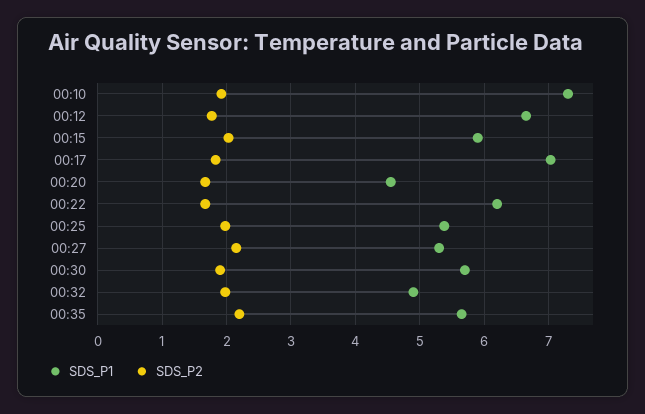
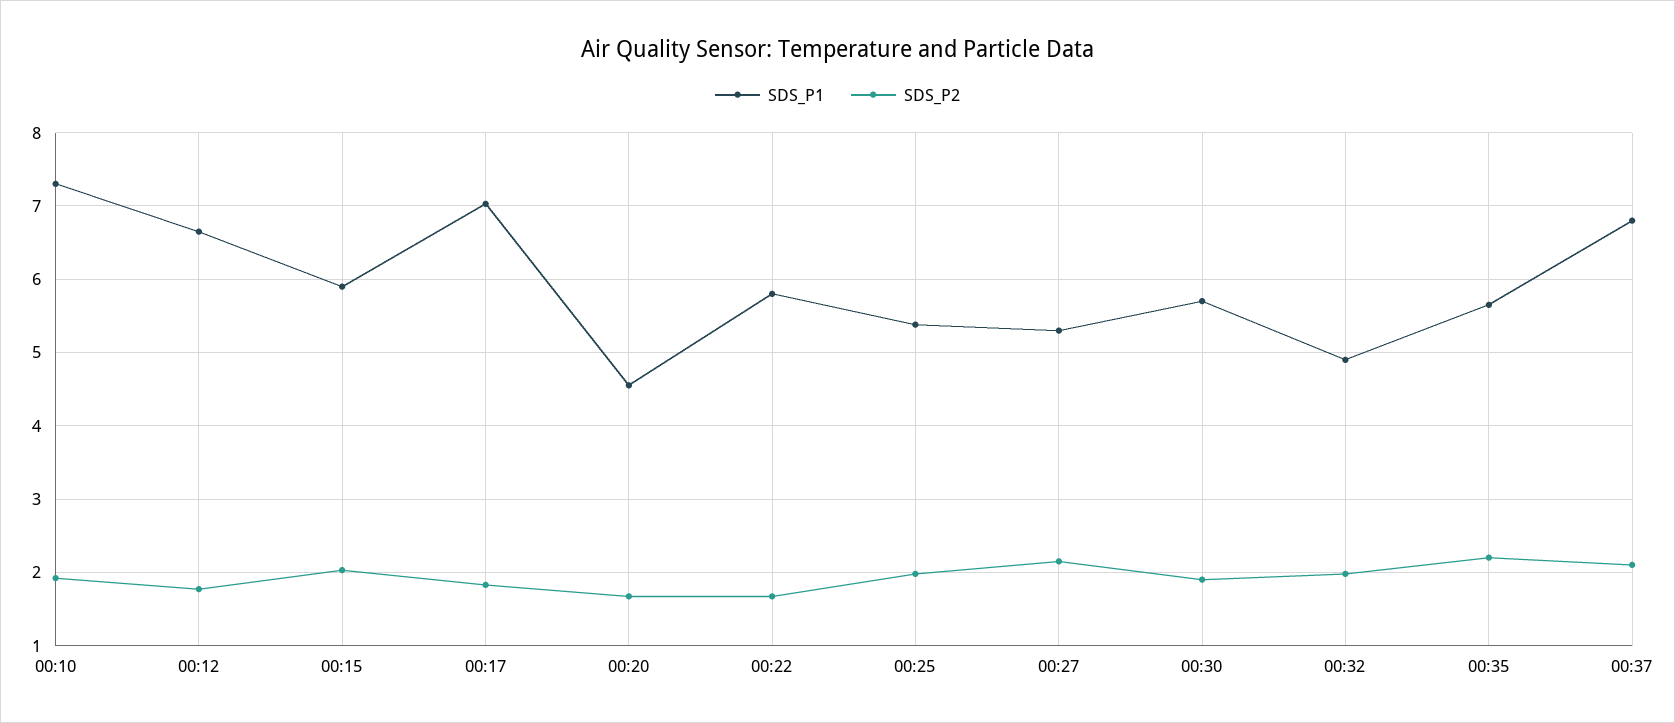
SDS_P1, 00:22: 6.2 -> 5.8
SDS_P1, 00:37: none -> 6.8
SDS_P2, 00:37: none -> 2.1

